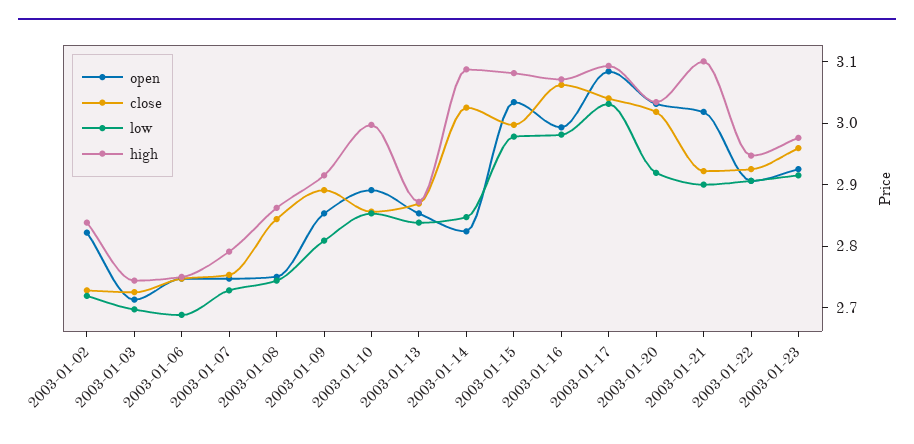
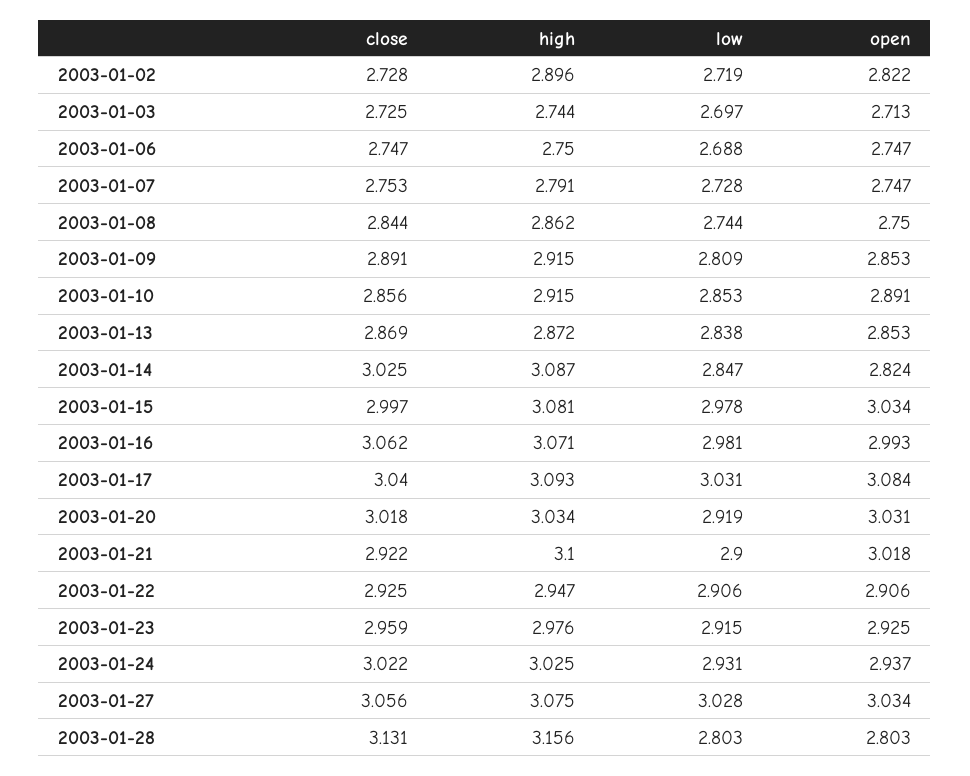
high, 2003-01-02: 2.84 -> 2.896
high, 2003-01-10: 3 -> 2.915
close, 2003-01-24: none -> 3.022
high, 2003-01-24: none -> 3.025
low, 2003-01-24: none -> 2.931
open, 2003-01-24: none -> 2.937
close, 2003-01-27: none -> 3.056
high, 2003-01-27: none -> 3.075
low, 2003-01-27: none -> 3.028
open, 2003-01-27: none -> 3.034
close, 2003-01-28: none -> 3.131
high, 2003-01-28: none -> 3.156
low, 2003-01-28: none -> 2.803
open, 2003-01-28: none -> 2.803

